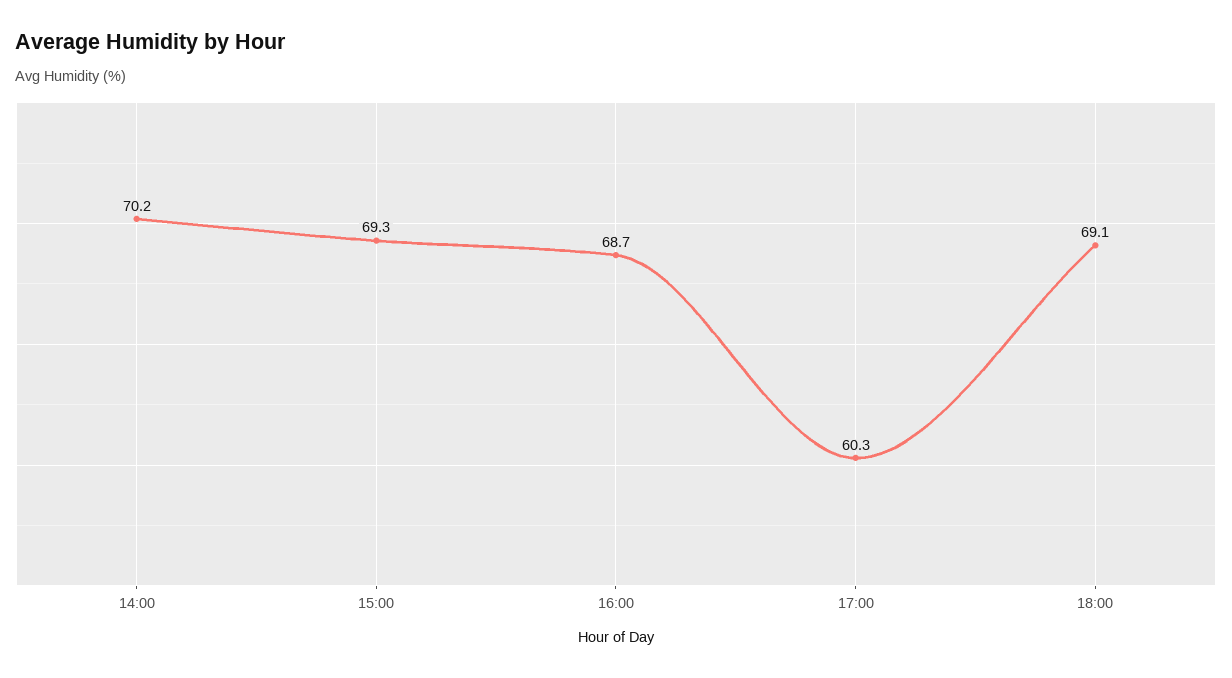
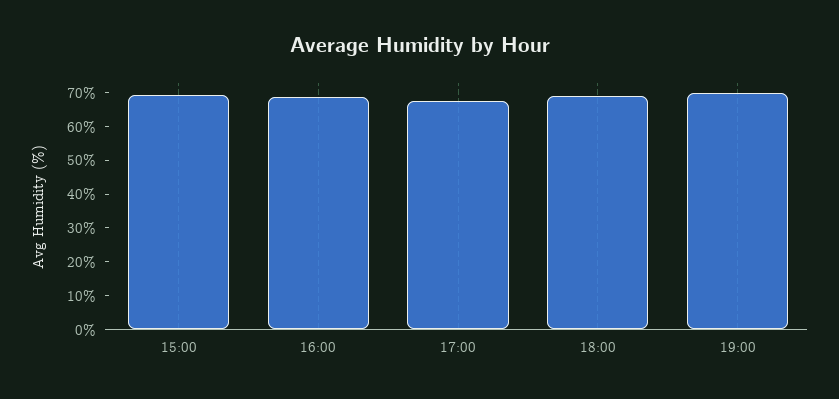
14:00: 70.2 -> none
17:00: 60.3 -> 67.5
19:00: none -> 70

